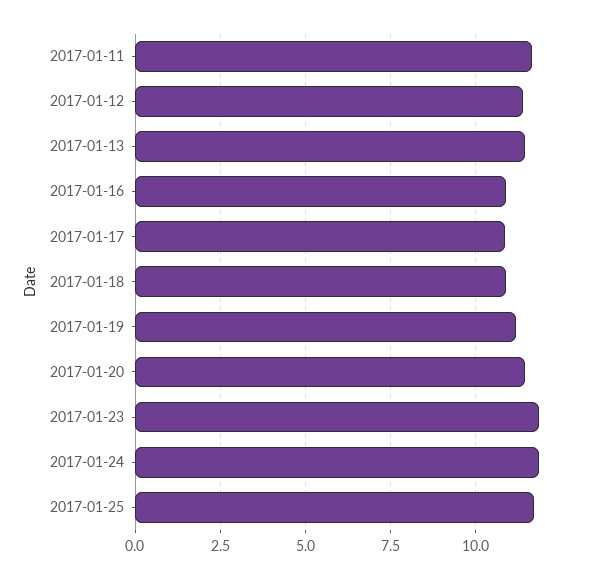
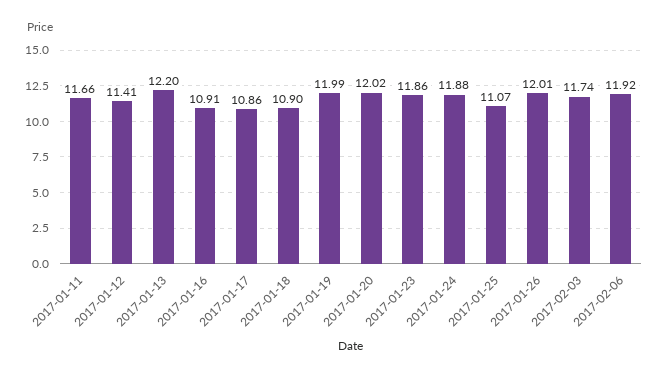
2017-01-13: 11.5 -> 12.2
2017-01-19: 11.25 -> 11.99
2017-01-20: 11.5 -> 12.02
2017-01-25: 11.75 -> 11.07
2017-01-26: none -> 12.01
2017-02-03: none -> 11.74
2017-02-06: none -> 11.92

